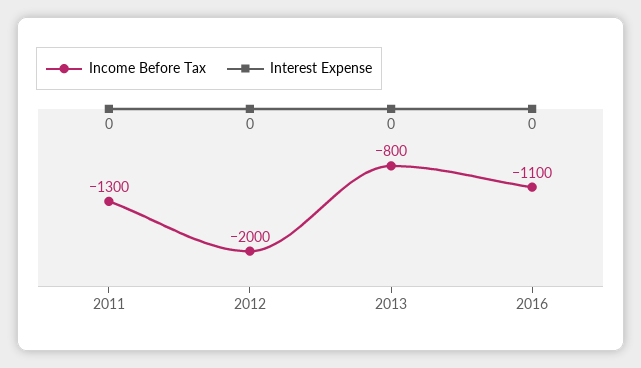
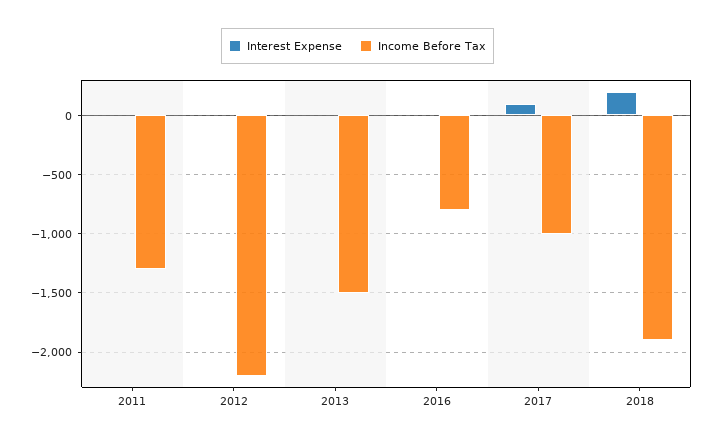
Income Before Tax, 2012: -2000 -> -2200
Income Before Tax, 2013: -800 -> -1500
Income Before Tax, 2016: -1100 -> -800
Interest Expense, 2017: none -> 100
Income Before Tax, 2017: none -> -1000
Interest Expense, 2018: none -> 200
Income Before Tax, 2018: none -> -1900

